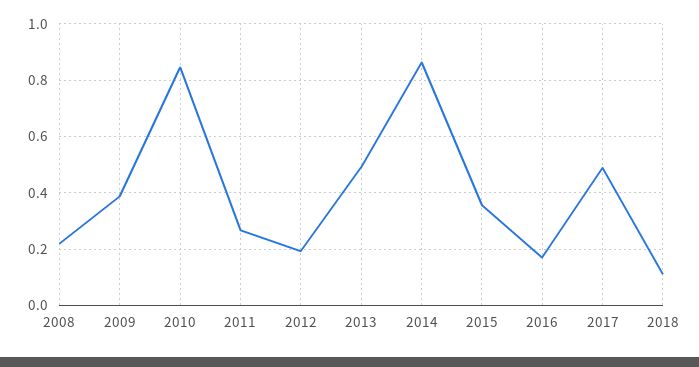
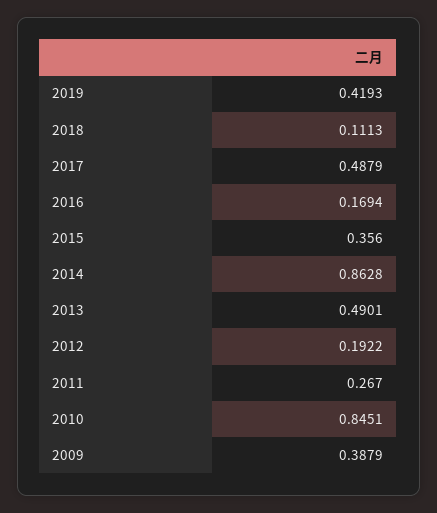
2008: 0.225 -> none
2019: none -> 0.4193

